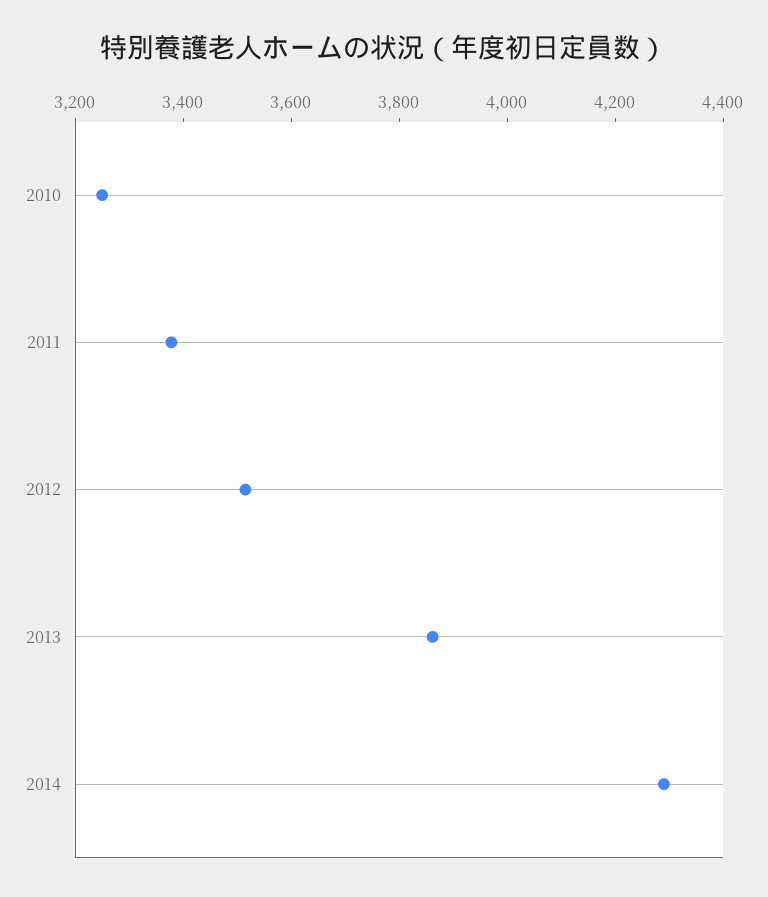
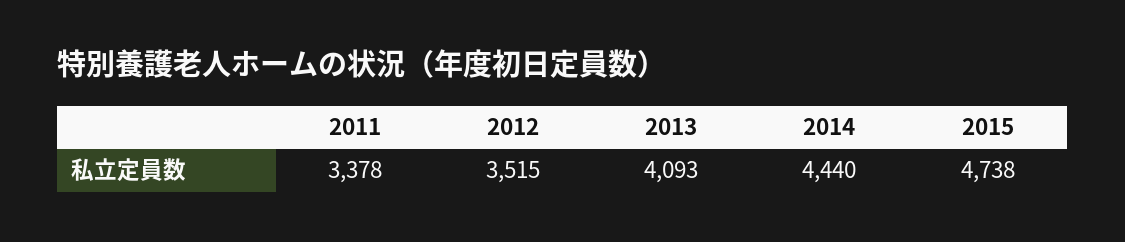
2010: 3250 -> none
2013: 3850 -> 4093
2014: 4300 -> 4440
2015: none -> 4738

